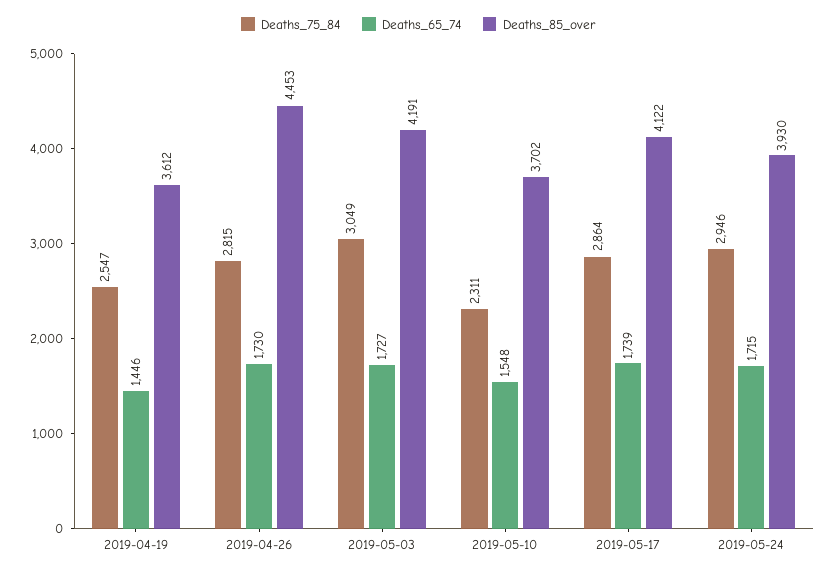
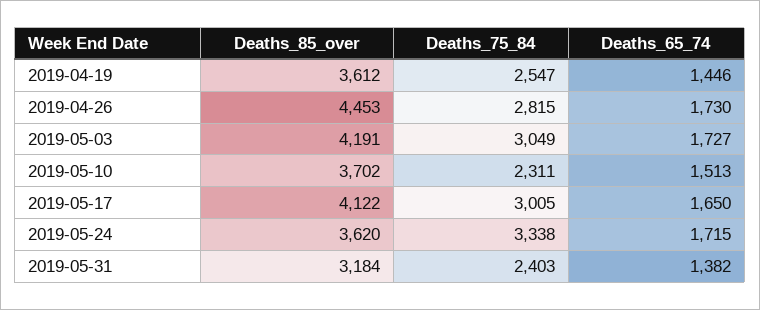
Deaths_65_74, 2019-05-10: 1548 -> 1513
Deaths_75_84, 2019-05-17: 2864 -> 3005
Deaths_65_74, 2019-05-17: 1739 -> 1650
Deaths_75_84, 2019-05-24: 2946 -> 3338
Deaths_85_over, 2019-05-24: 3930 -> 3620
Deaths_85_over, 2019-05-31: none -> 3184
Deaths_75_84, 2019-05-31: none -> 2403
Deaths_65_74, 2019-05-31: none -> 1382

